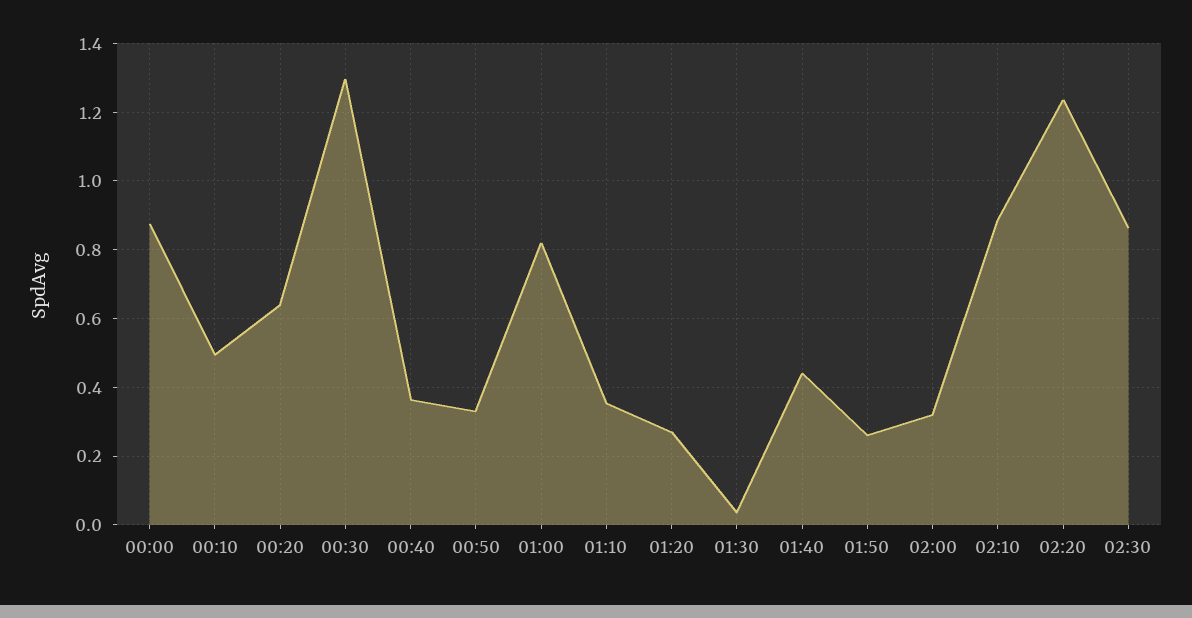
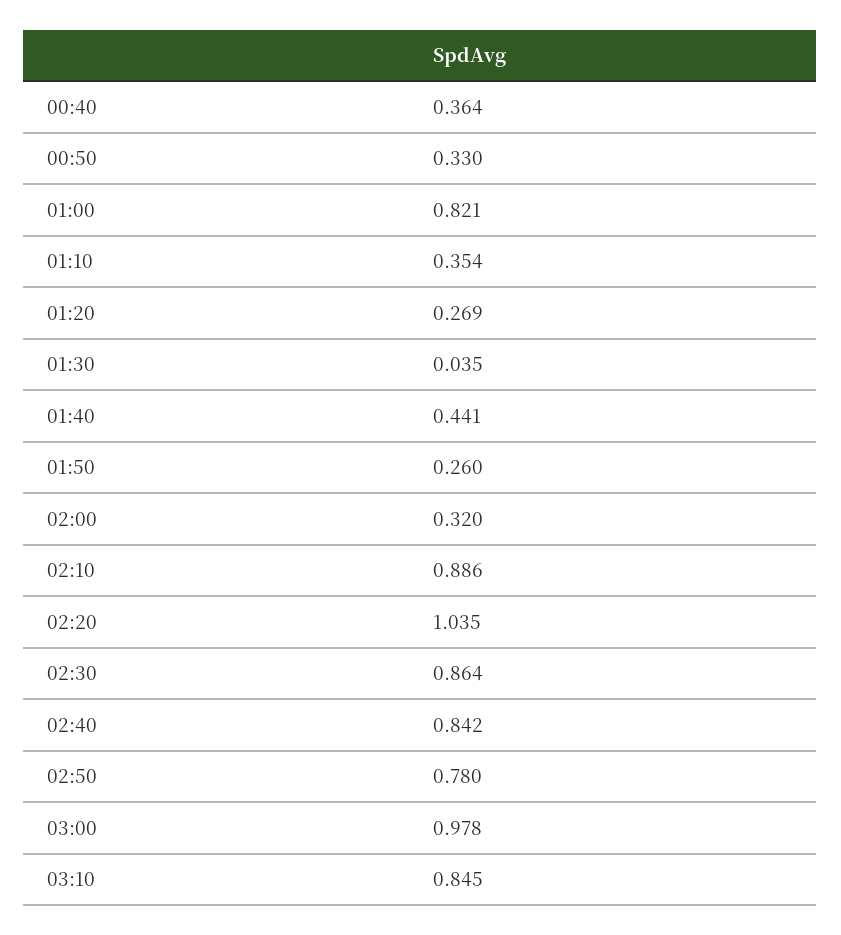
00:00: 0.88 -> none
00:10: 0.5 -> none
00:20: 0.64 -> none
00:30: 1.3 -> none
02:20: 1.24 -> 1.035
02:40: none -> 0.842
02:50: none -> 0.78
03:00: none -> 0.978
03:10: none -> 0.845

